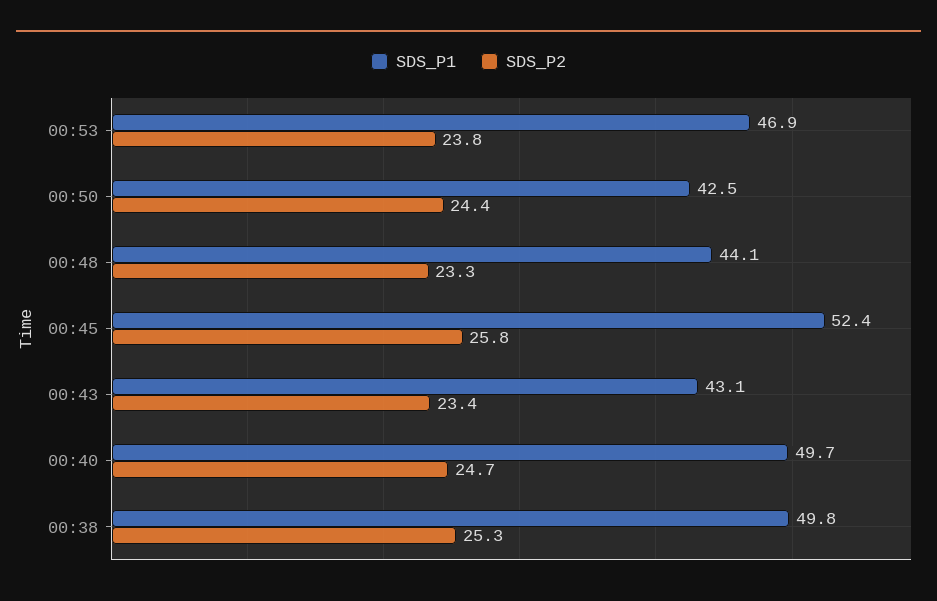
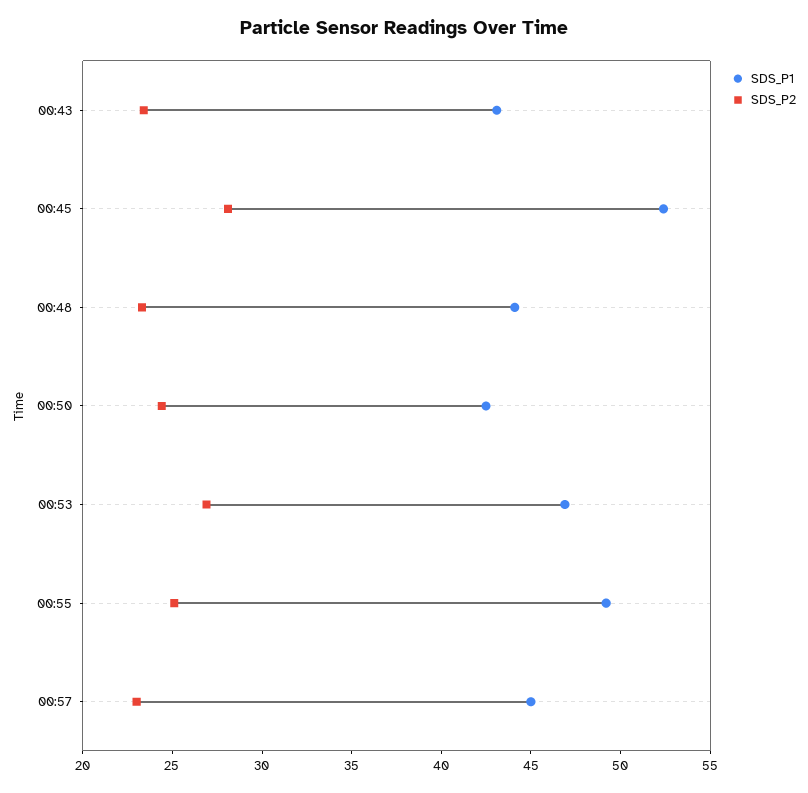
SDS_P2, 00:53: 23.8 -> 27
SDS_P2, 00:45: 25.8 -> 28
SDS_P1, 00:40: 49.7 -> none
SDS_P2, 00:40: 24.7 -> none
SDS_P1, 00:38: 49.8 -> none
SDS_P2, 00:38: 25.3 -> none
SDS_P1, 00:55: none -> 49
SDS_P2, 00:55: none -> 25
SDS_P1, 00:57: none -> 45
SDS_P2, 00:57: none -> 23

